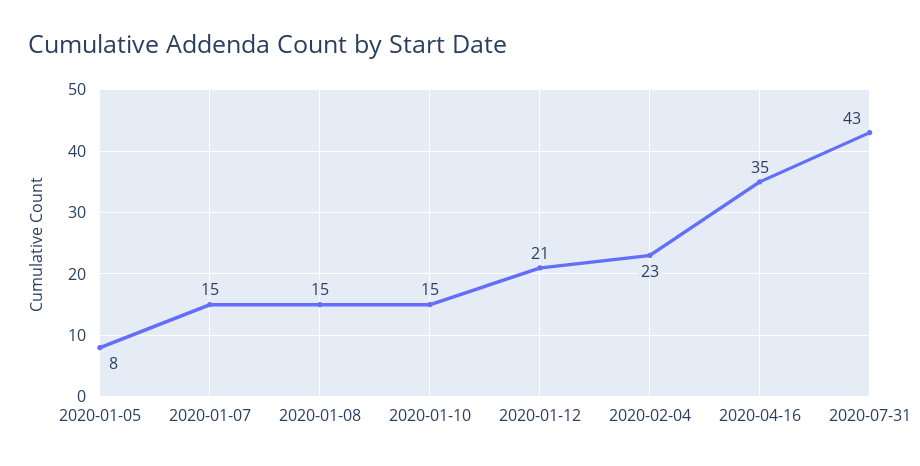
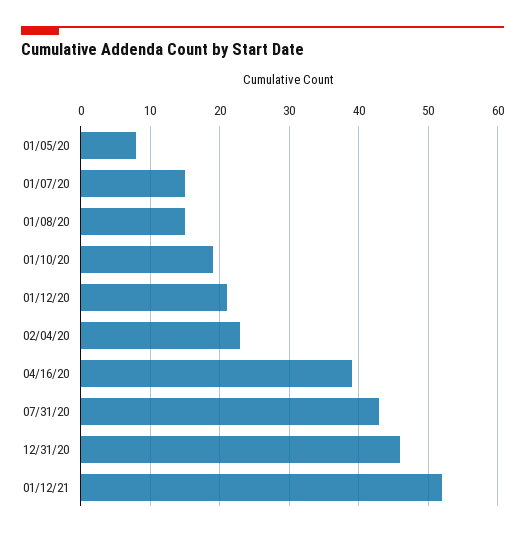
2020-01-10: 15 -> 19
2020-04-16: 35 -> 39
12/31/20: none -> 46
01/12/21: none -> 52

